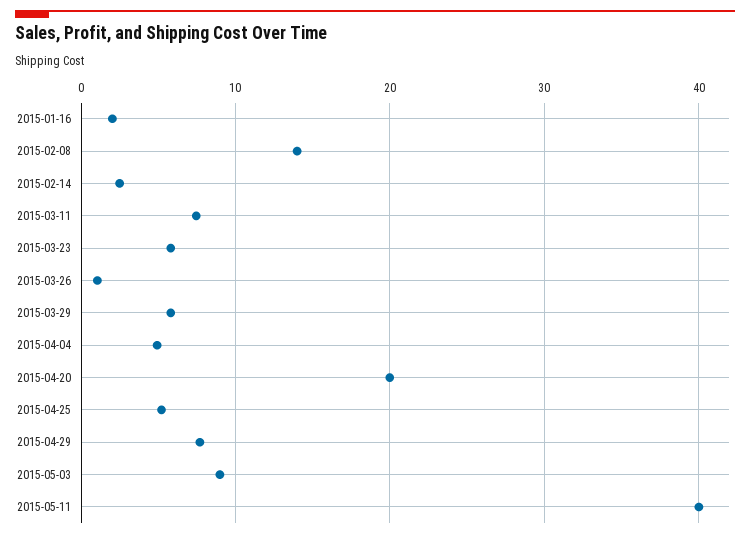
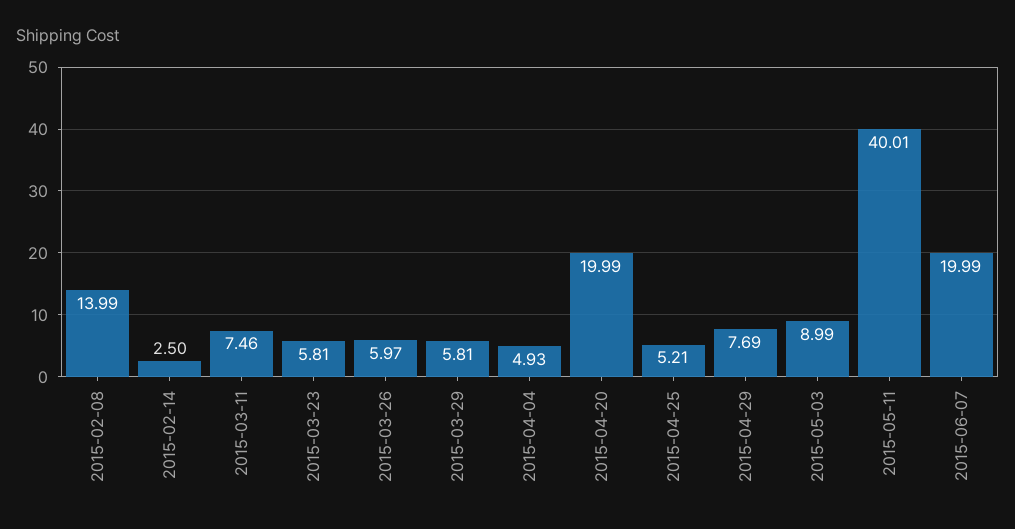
2015-01-16: 2 -> none
2015-03-26: 1 -> 5.97
2015-06-07: none -> 19.99

